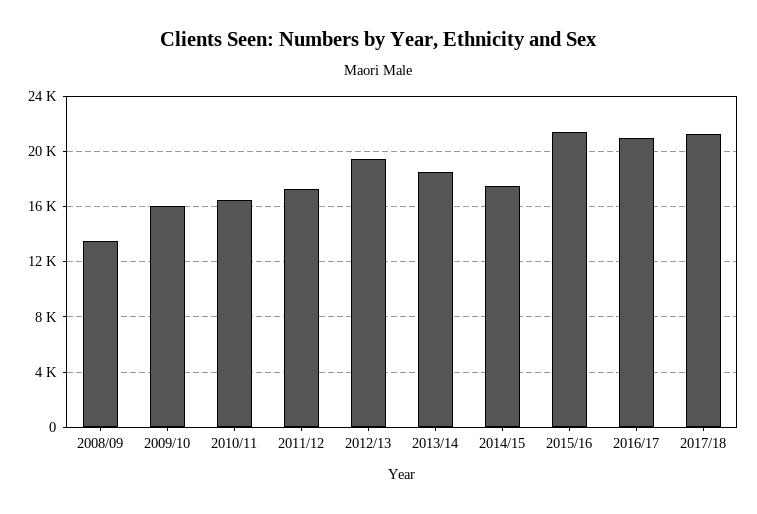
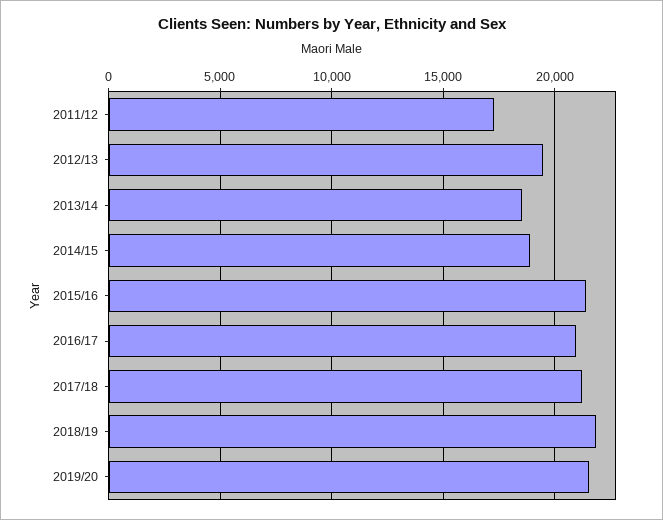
2008/09: 13500 -> none
2009/10: 16000 -> none
2010/11: 16500 -> none
2014/15: 17500 -> 19000
2018/19: none -> 22000
2019/20: none -> 21500

